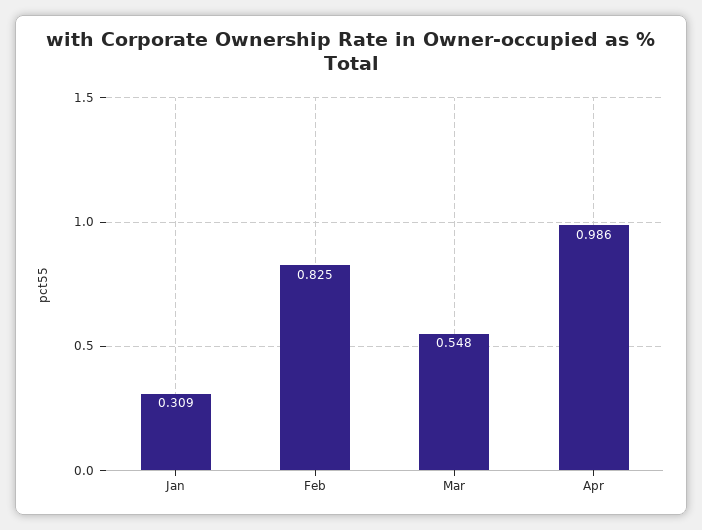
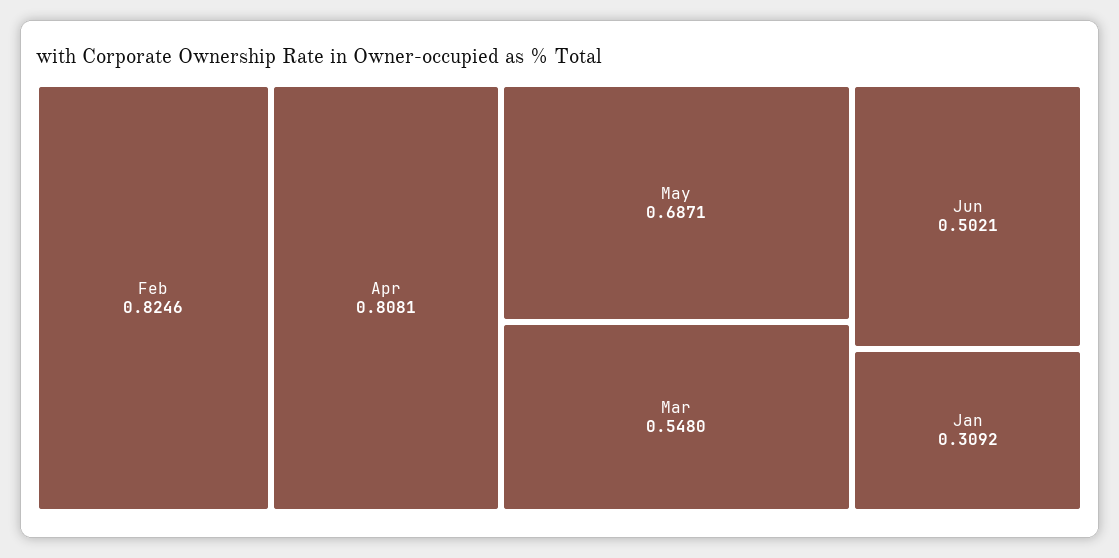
Apr: 0.986 -> 0.8081
May: none -> 0.6871
Jun: none -> 0.5021

